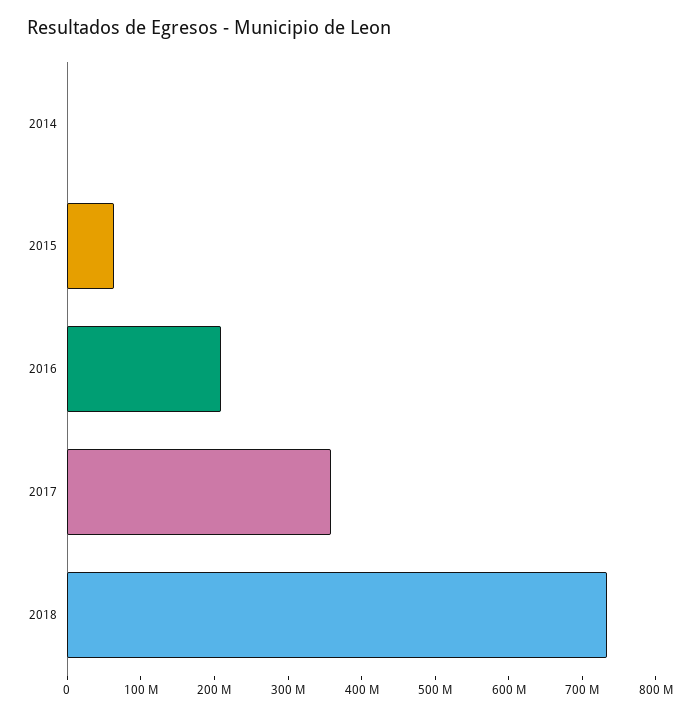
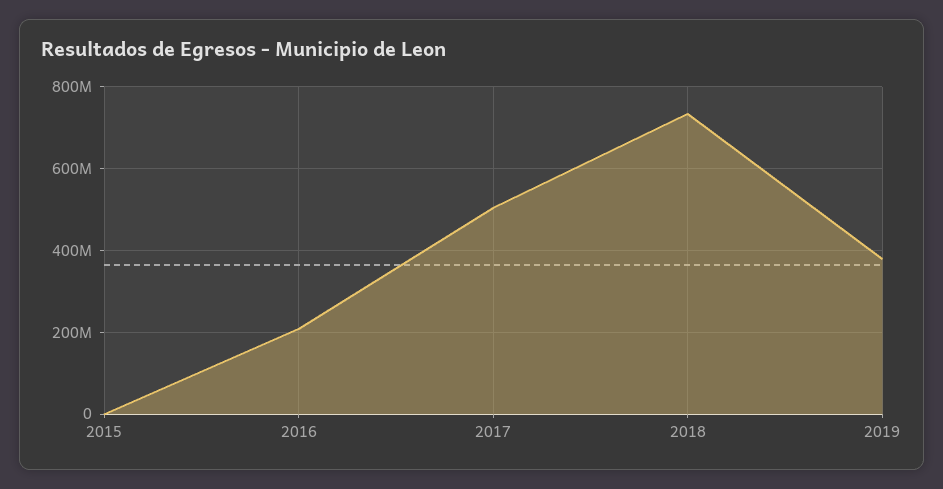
2014: 0 -> none
2015: 60000000 -> 0
2017: 360000000 -> 500000000
2019: none -> 380000000

